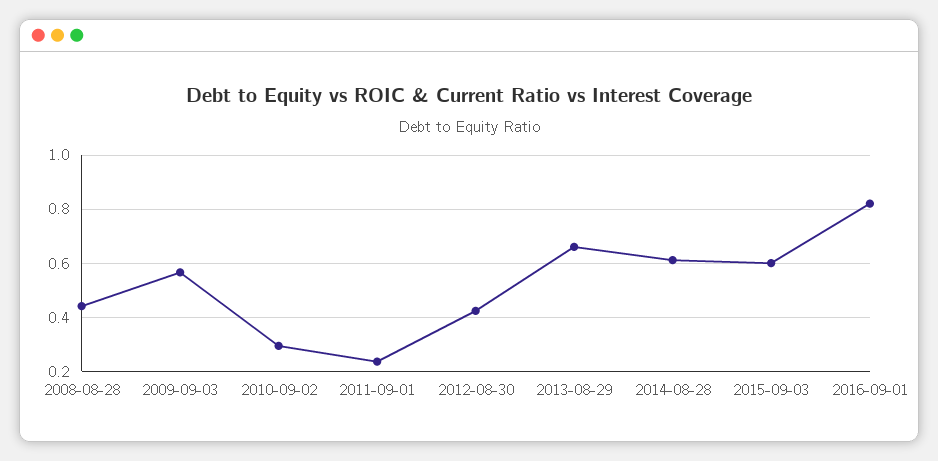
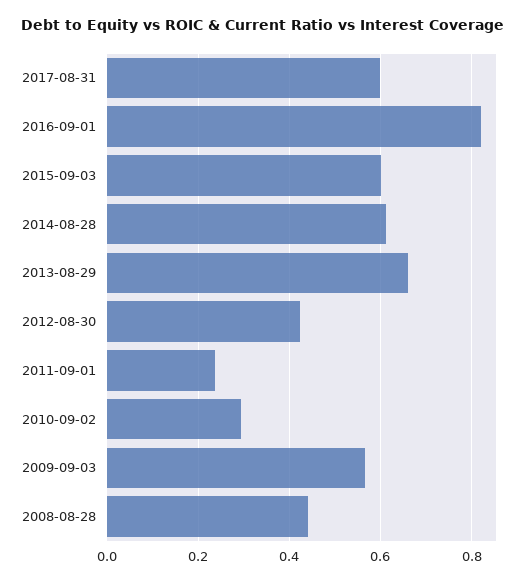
2017-08-31: none -> 0.6

